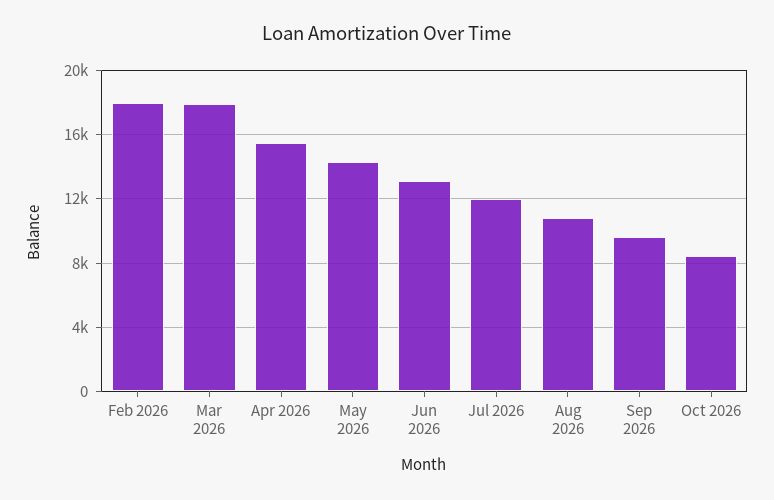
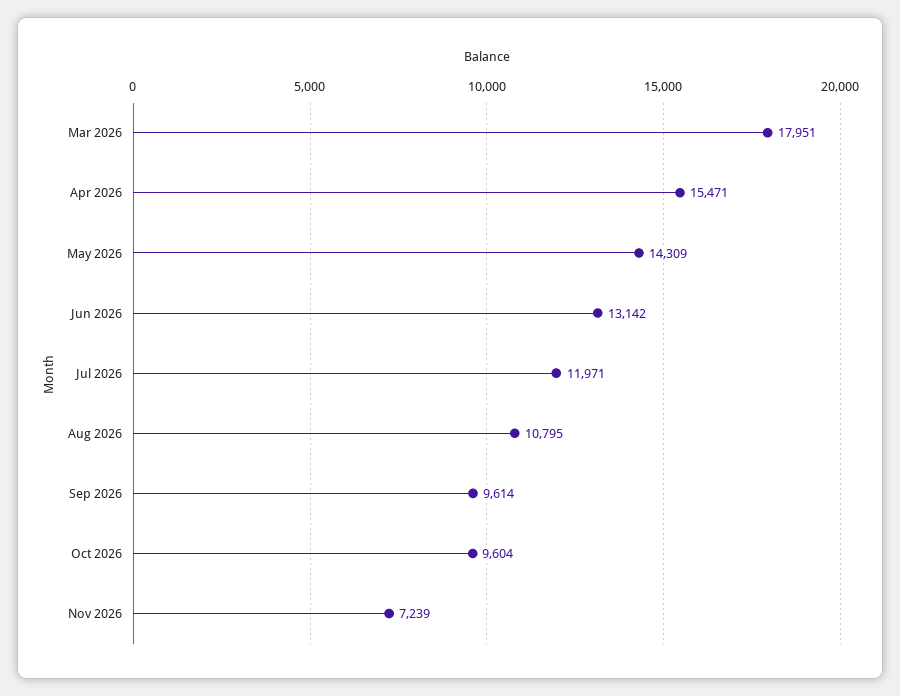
Feb 2026: 18000 -> none
Oct 2026: 8500 -> 9604
Nov 2026: none -> 7239

